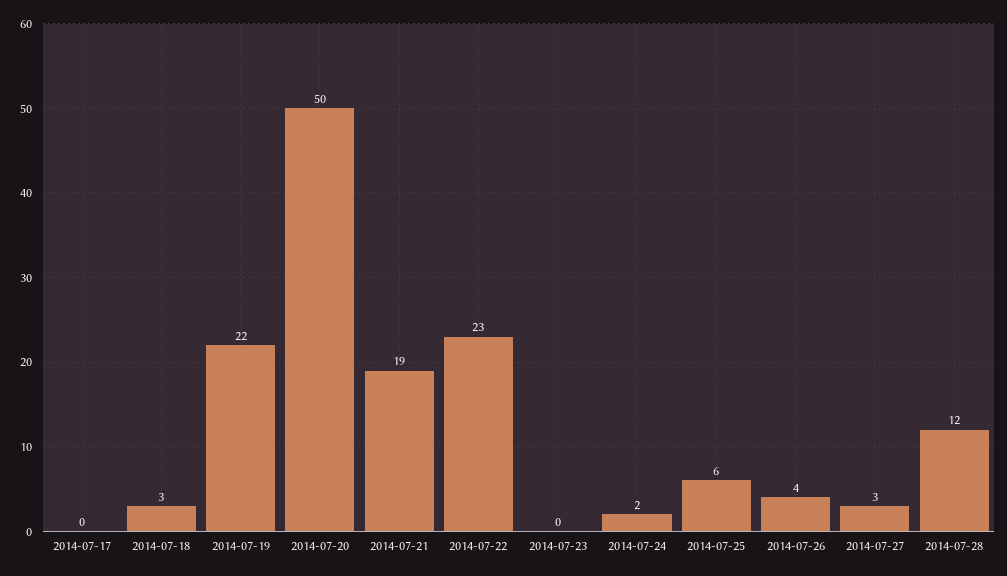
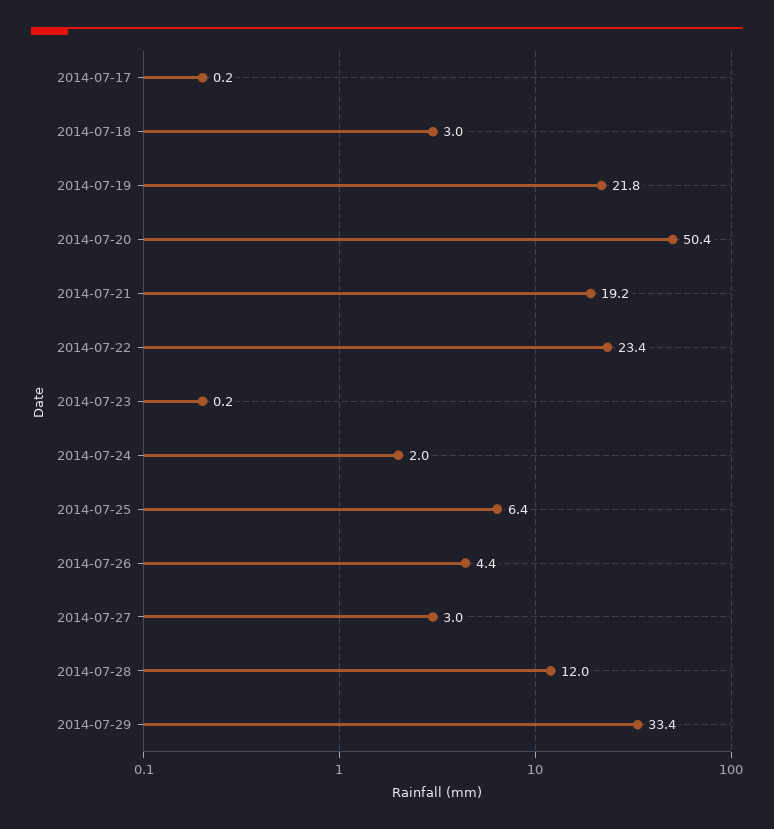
2014-07-29: none -> 33.4

